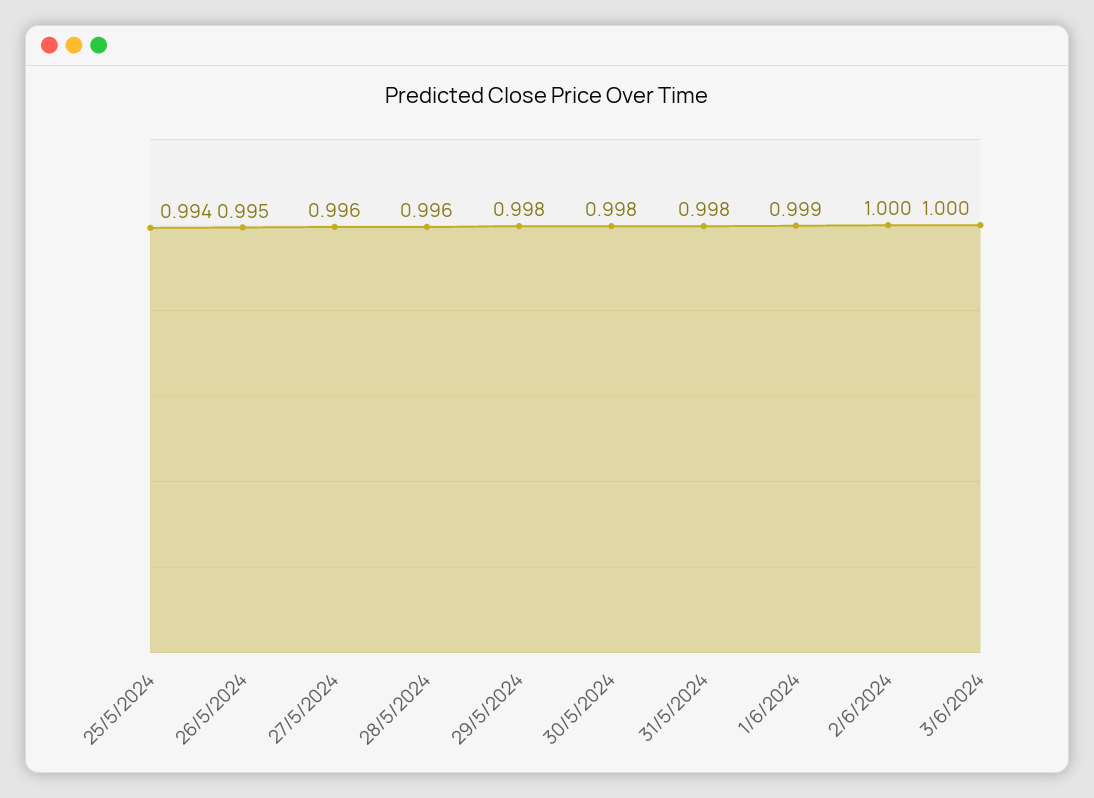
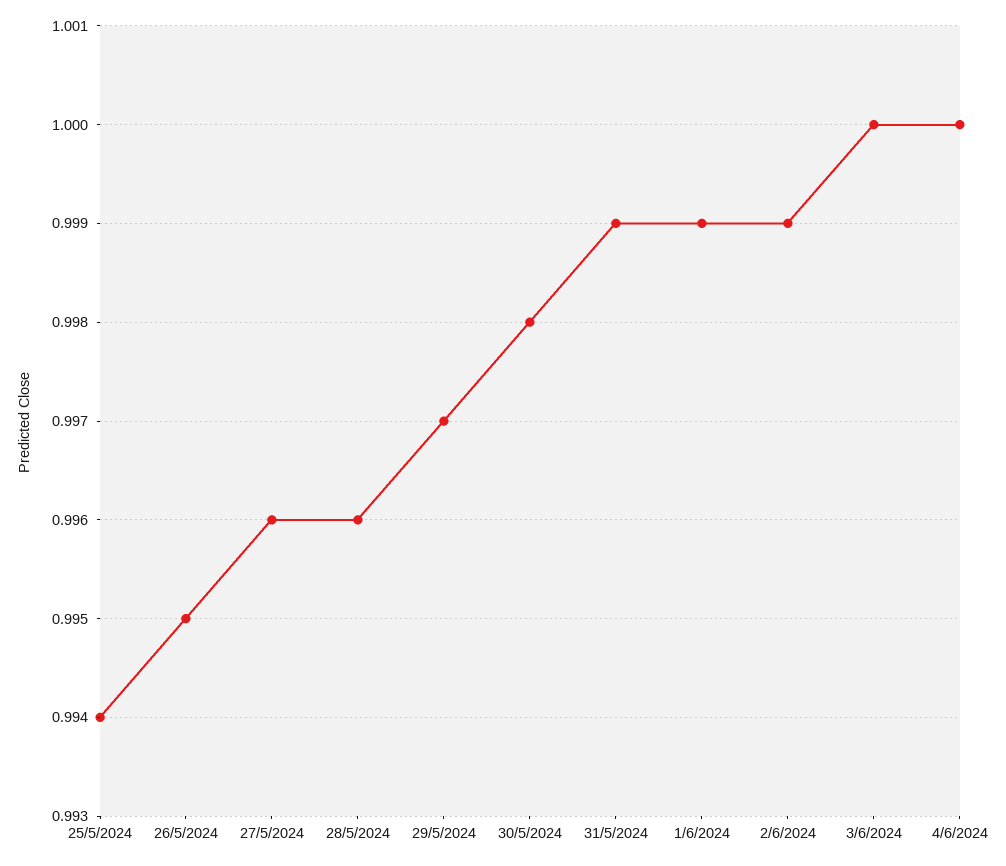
29/5/2024: 0.998 -> 0.997
31/5/2024: 0.998 -> 0.999
2/6/2024: 1 -> 0.999
4/6/2024: none -> 1

